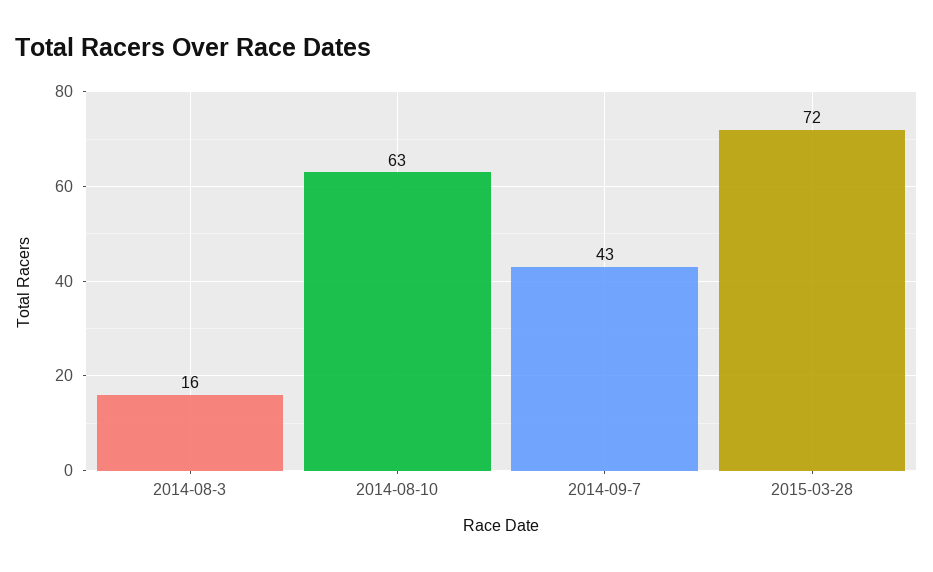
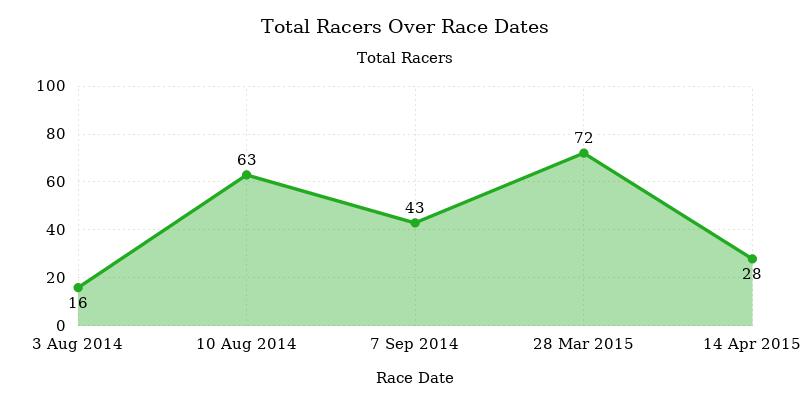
14 Apr 2015: none -> 28

